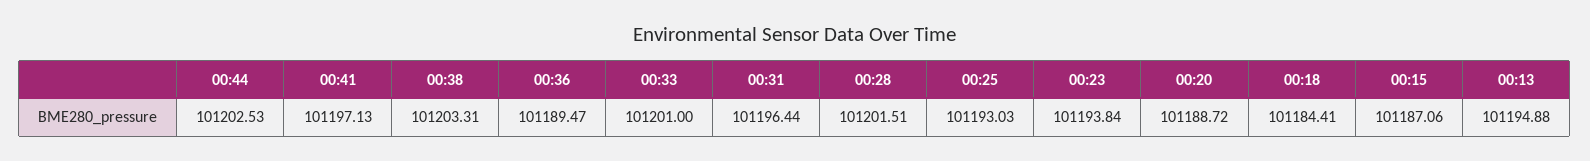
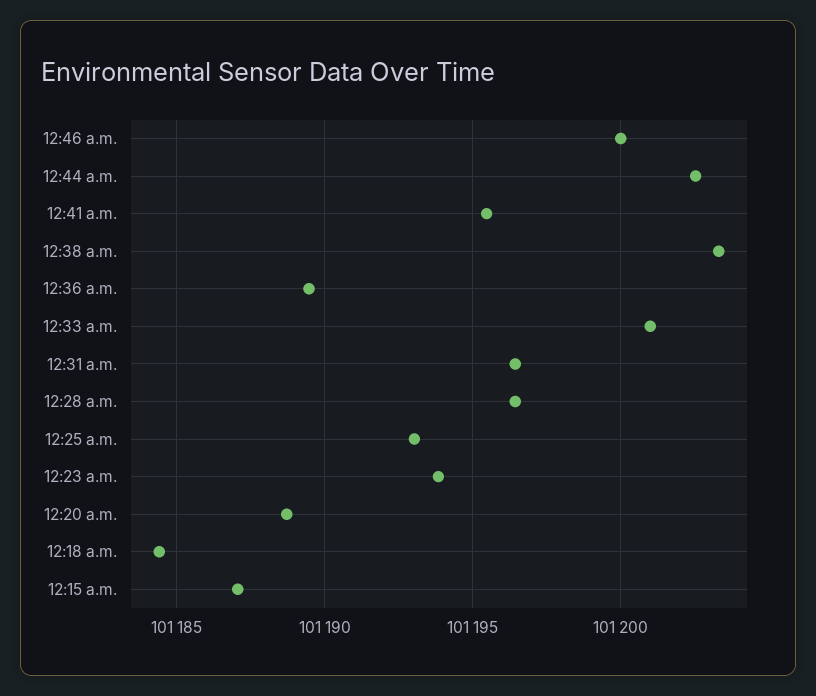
00:41: 101197.13 -> 101195.5
00:28: 101201.51 -> 101196.5
00:13: 101194.88 -> none
12:46 a.m.: none -> 101200

